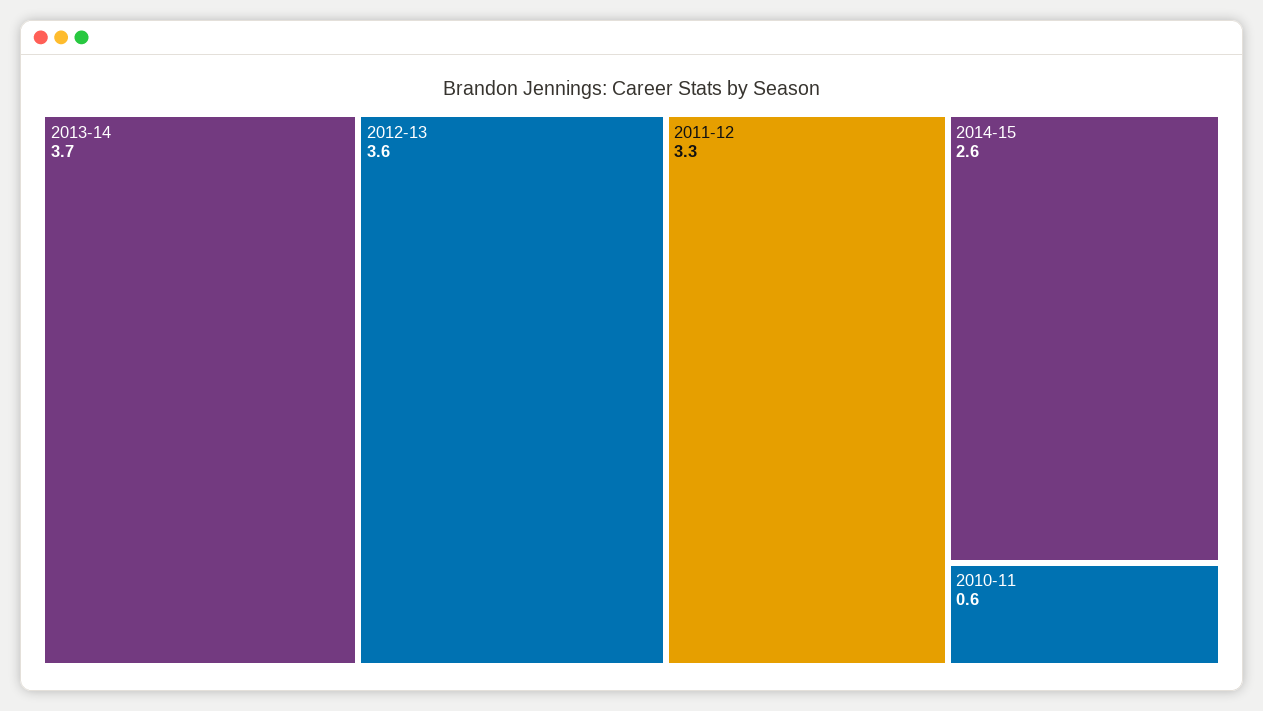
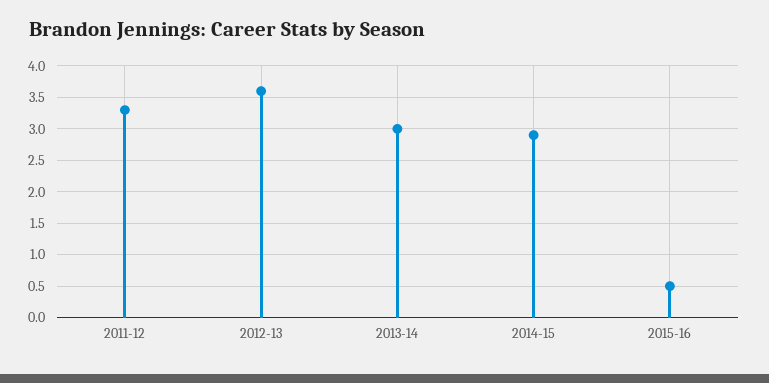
2013-14: 3.7 -> 3
2014-15: 2.6 -> 2.9
2010-11: 0.6 -> none
2015-16: none -> 0.5

